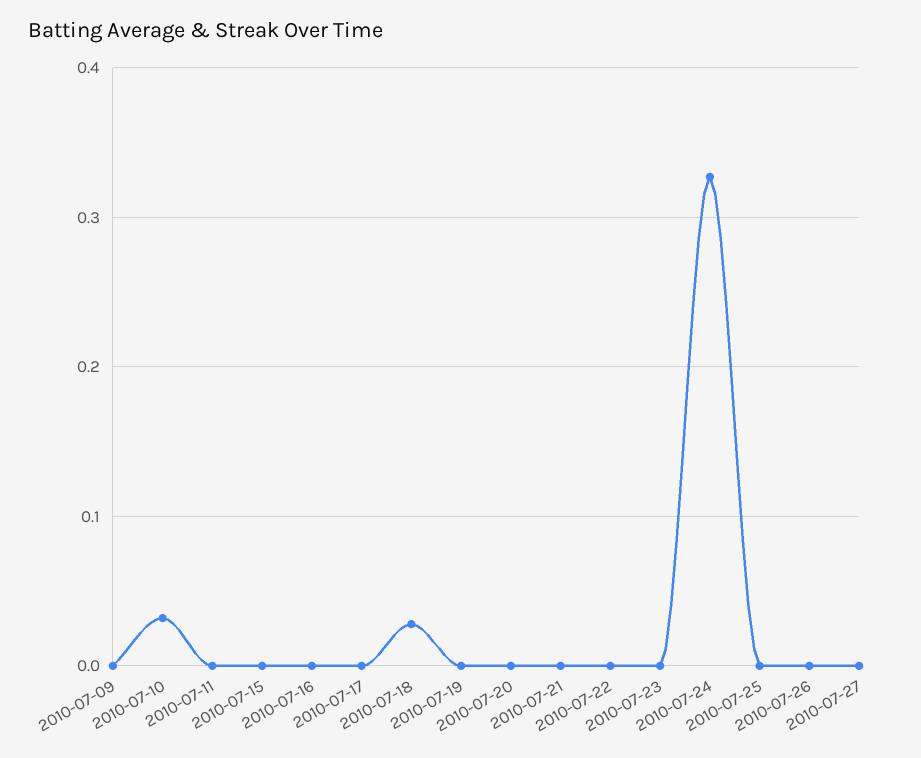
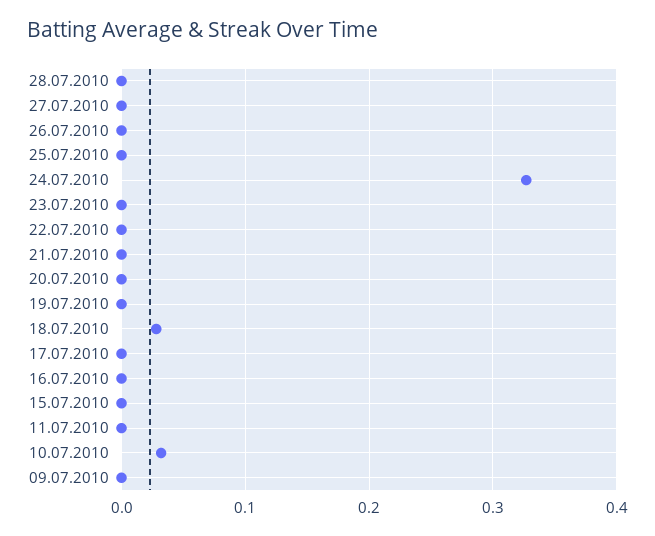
28.07.2010: none -> 0

